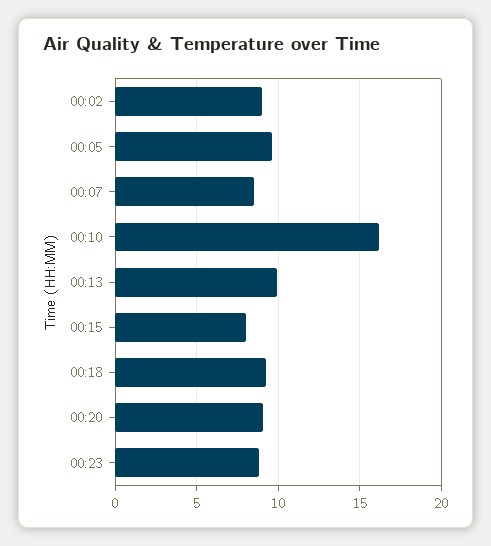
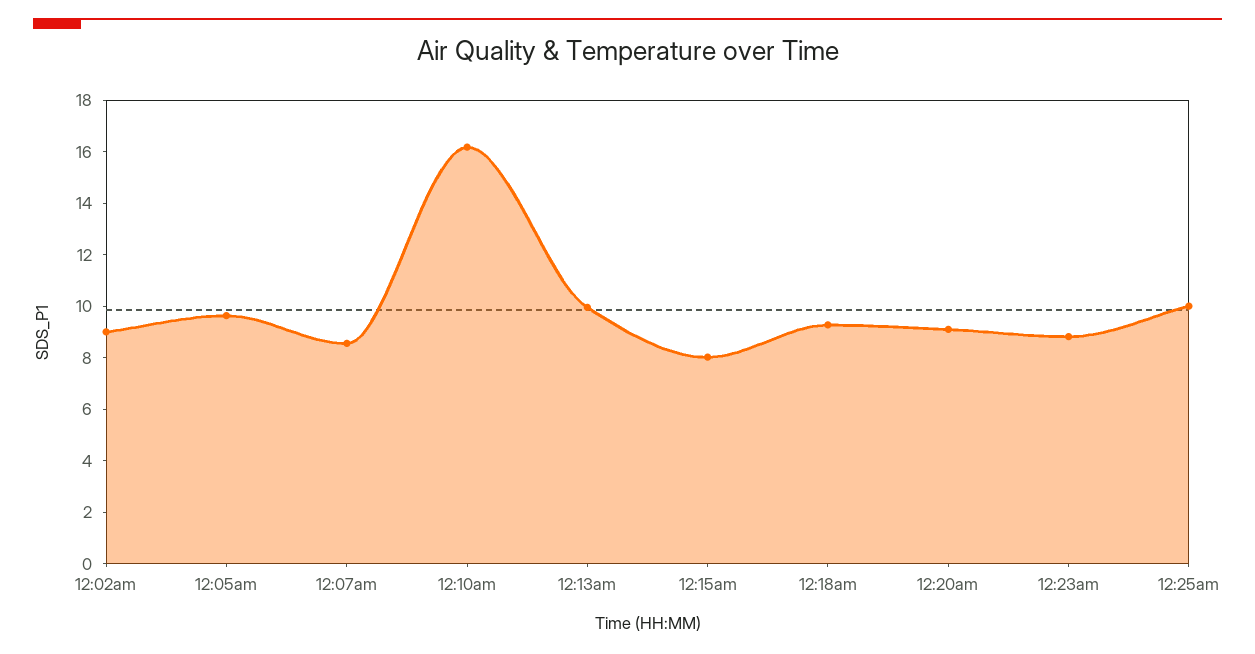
12:25am: none -> 10

